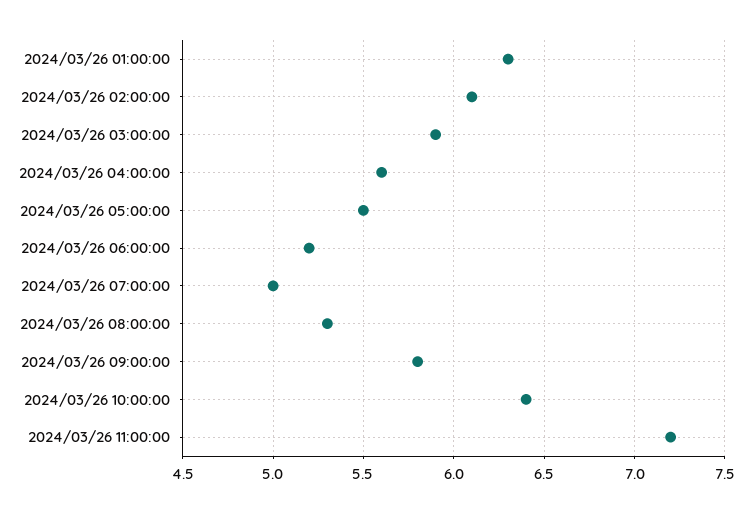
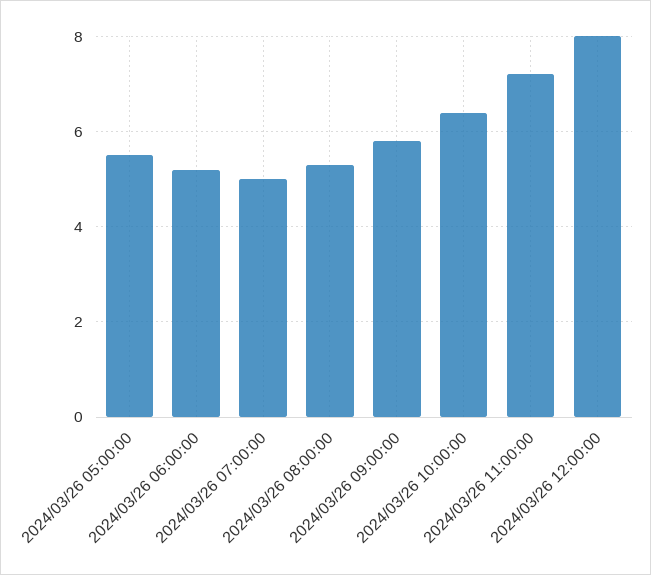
2024/03/26 01:00:00: 6.3 -> none
2024/03/26 02:00:00: 6.1 -> none
2024/03/26 03:00:00: 5.9 -> none
2024/03/26 04:00:00: 5.6 -> none
2024/03/26 12:00:00: none -> 8

